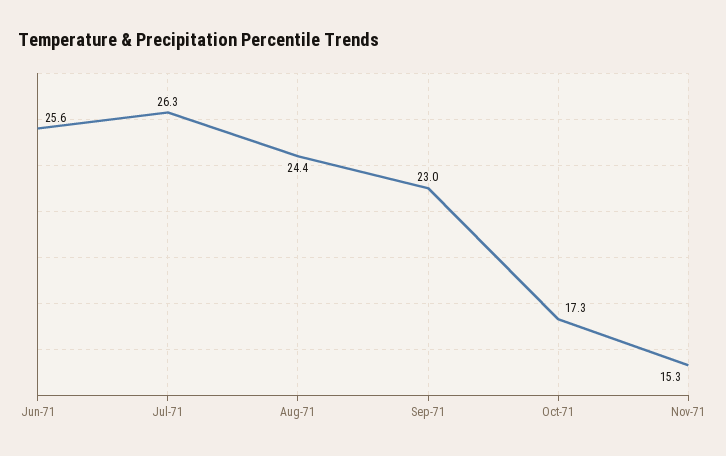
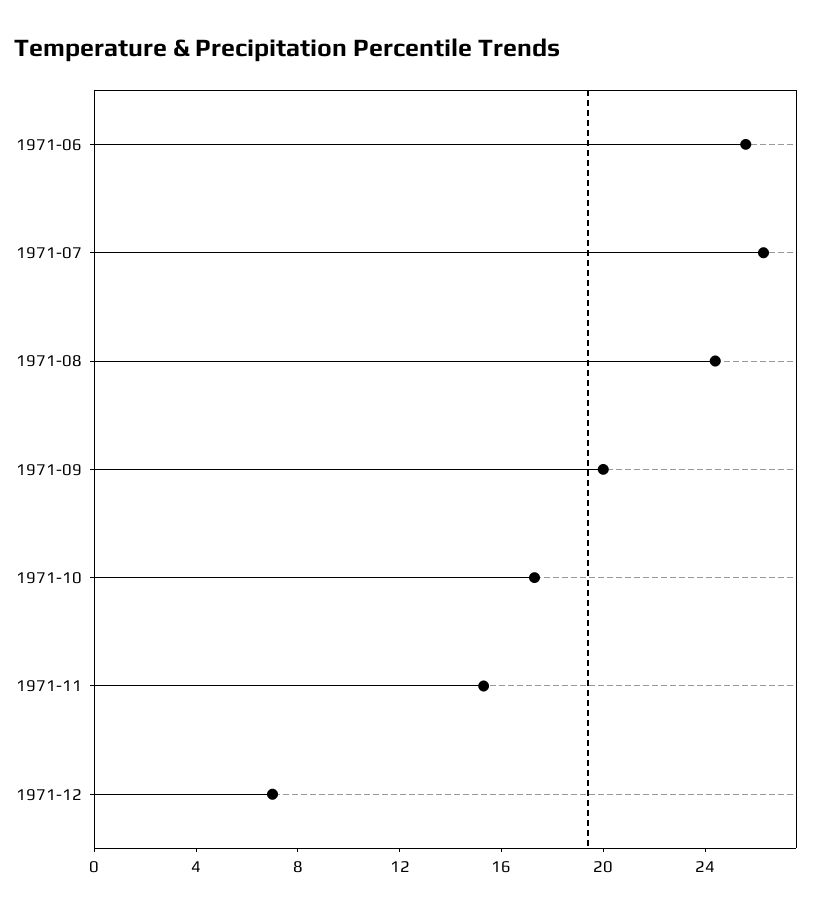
Sep-71: 23 -> 20
1971-12: none -> 7

